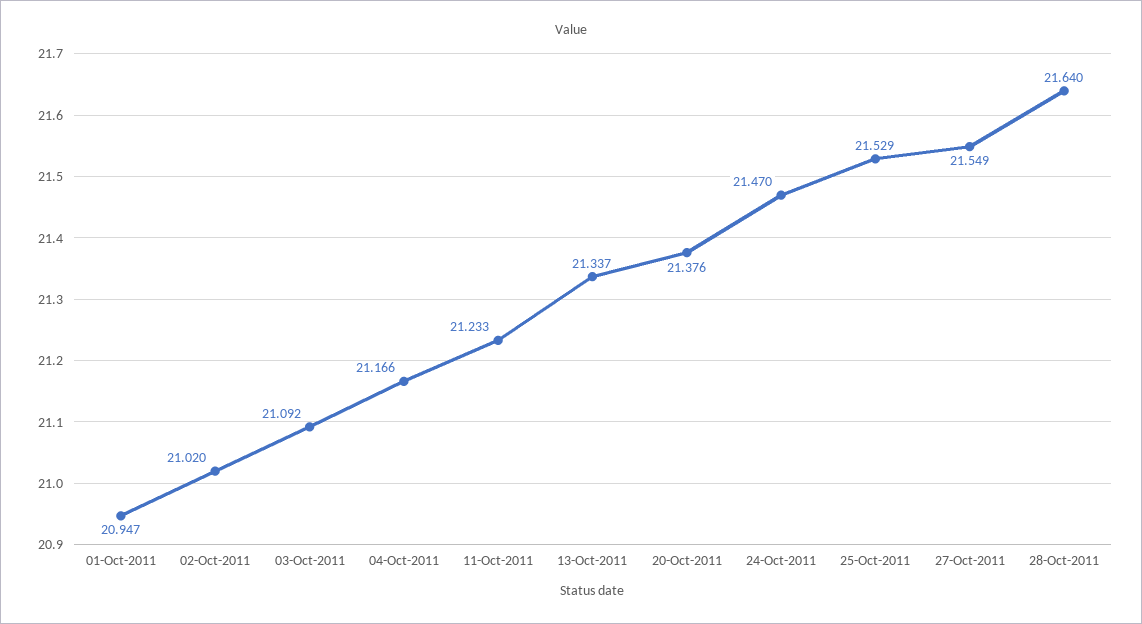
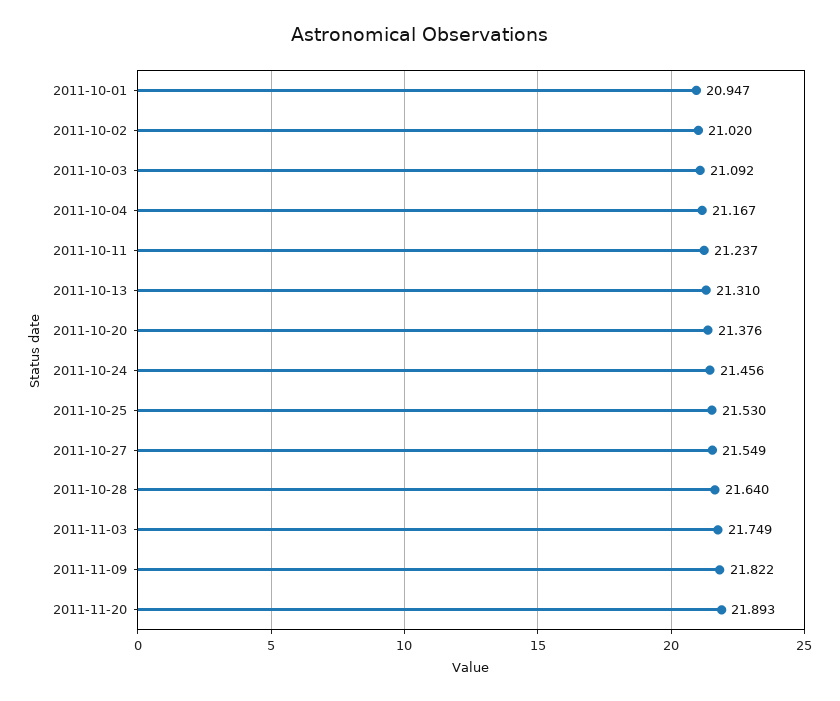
04-Oct-2011: 21.166 -> 21.167
11-Oct-2011: 21.233 -> 21.237
13-Oct-2011: 21.337 -> 21.31
24-Oct-2011: 21.47 -> 21.456
25-Oct-2011: 21.529 -> 21.53
2011-11-03: none -> 21.749
2011-11-09: none -> 21.822
2011-11-20: none -> 21.893

